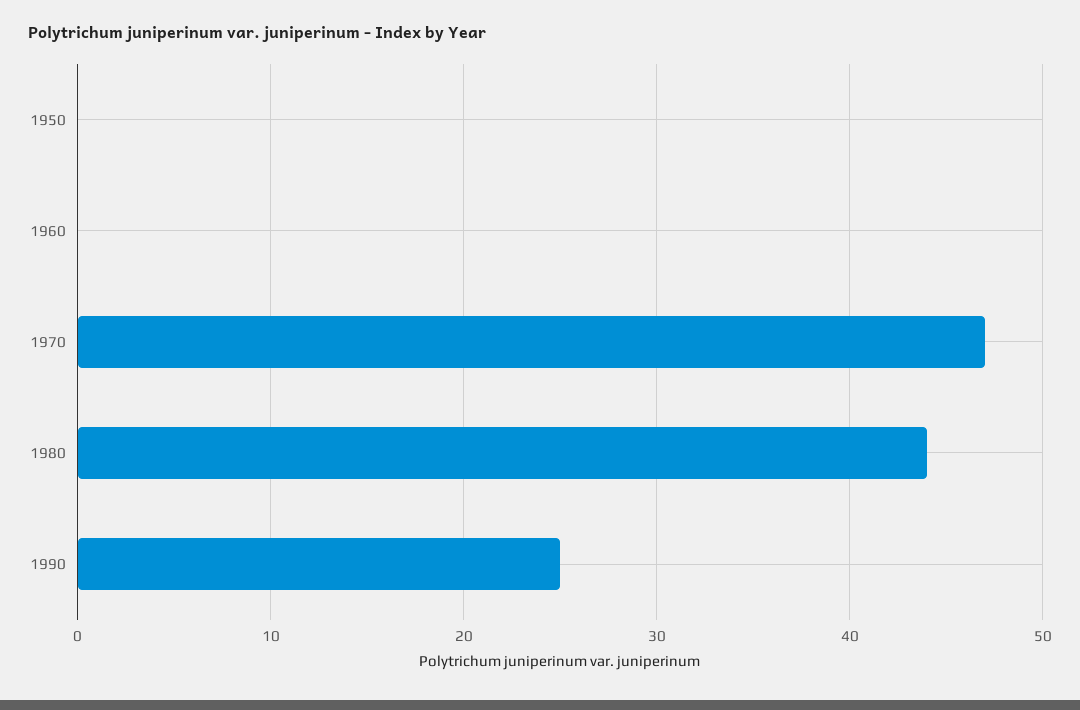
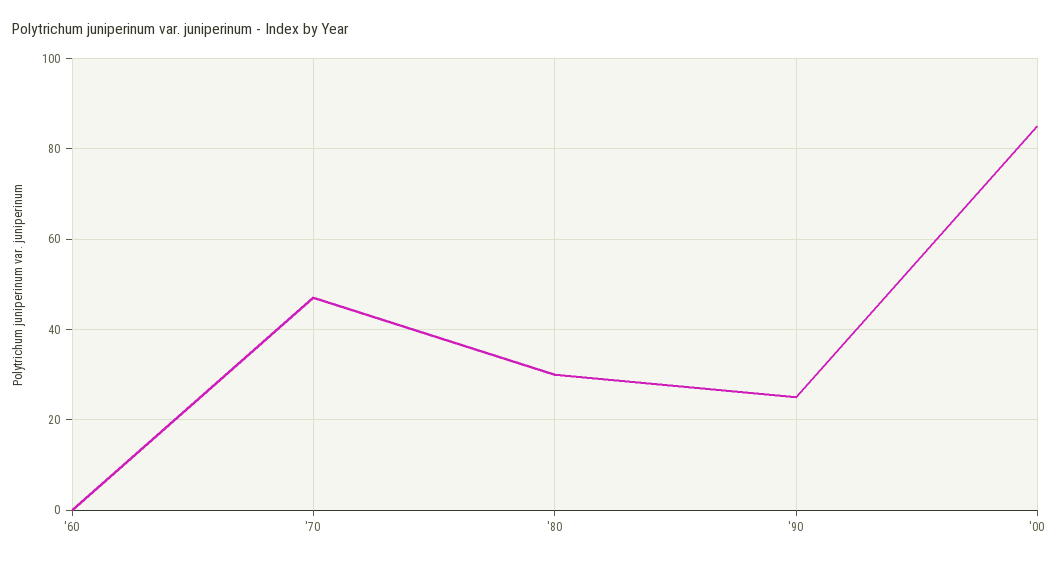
1950: 0 -> none
1980: 44 -> 30
'00: none -> 85

